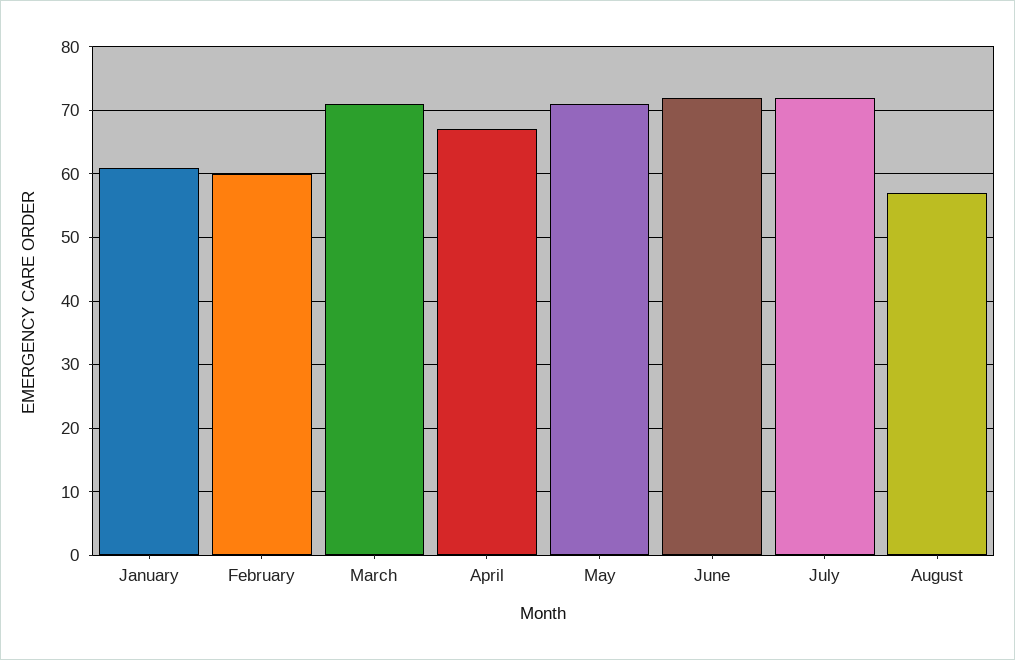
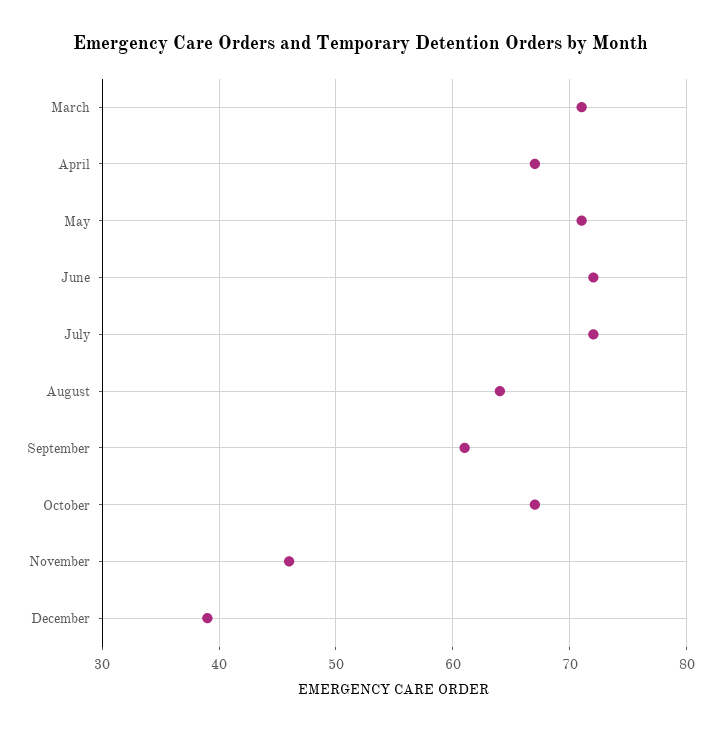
January: 61 -> none
February: 60 -> none
August: 57 -> 64
September: none -> 61
October: none -> 67
November: none -> 46
December: none -> 39

